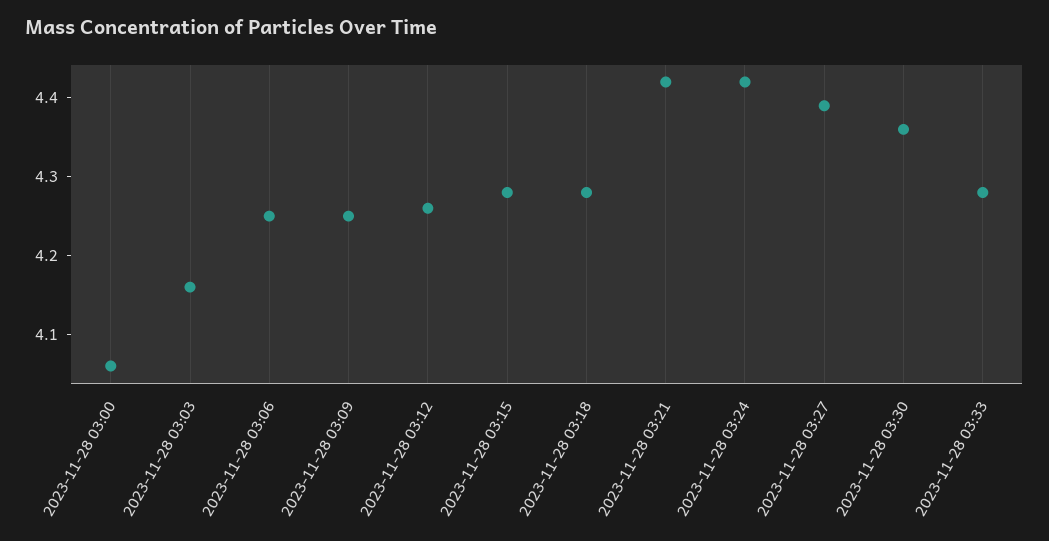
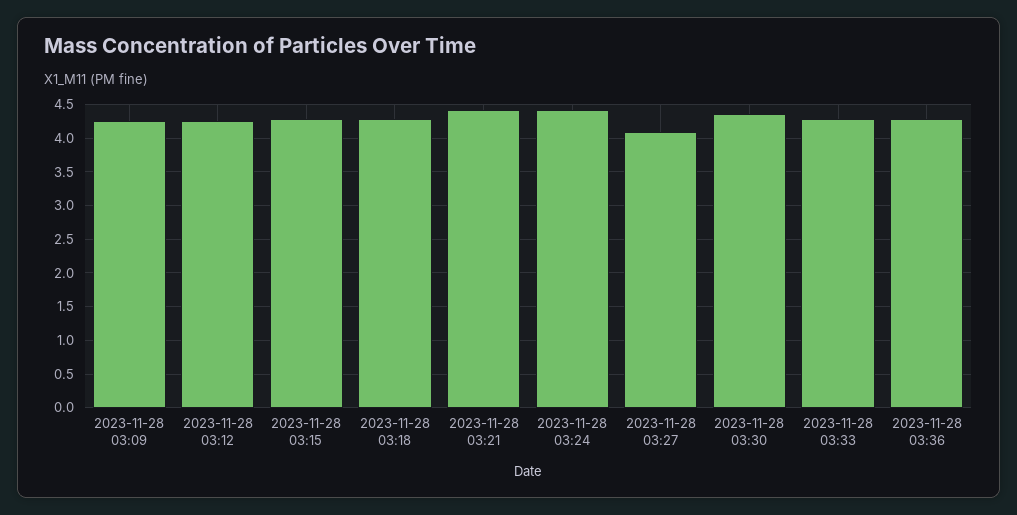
2023-11-28 03:00: 4.05 -> none
2023-11-28 03:03: 4.15 -> none
2023-11-28 03:06: 4.25 -> none
2023-11-28 03:27: 4.4 -> 4.1
2023-11-28 03:36: none -> 4.3

